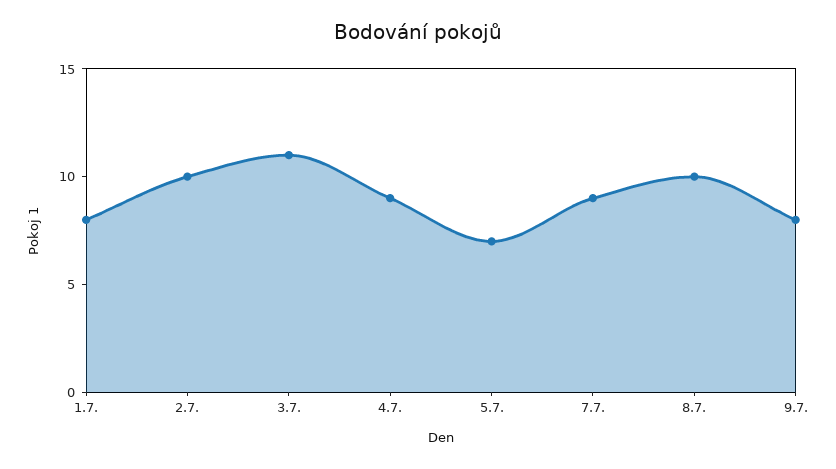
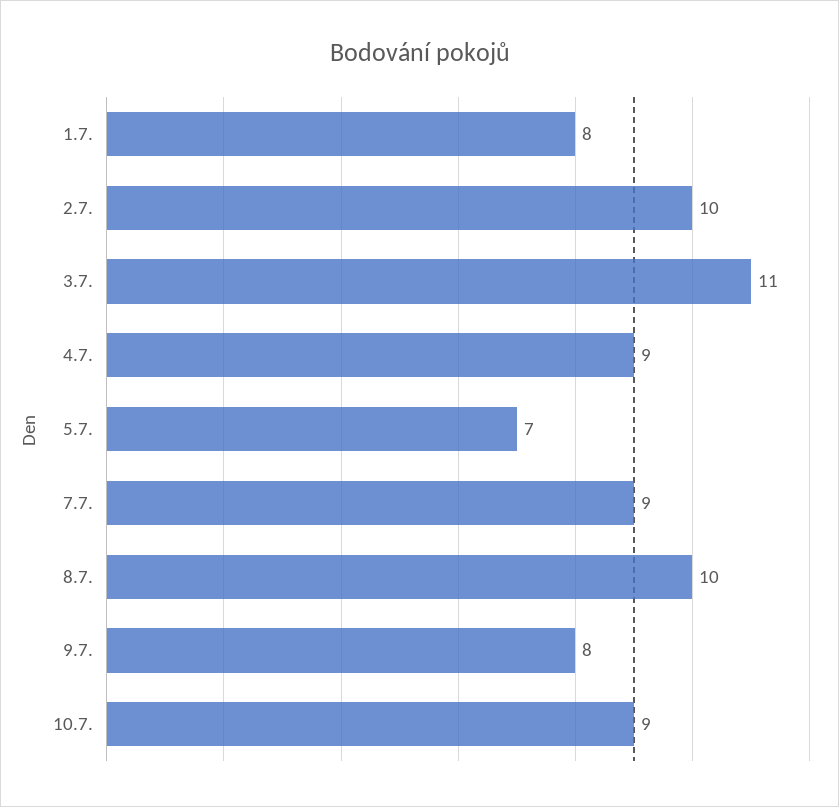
10.7.: none -> 9

